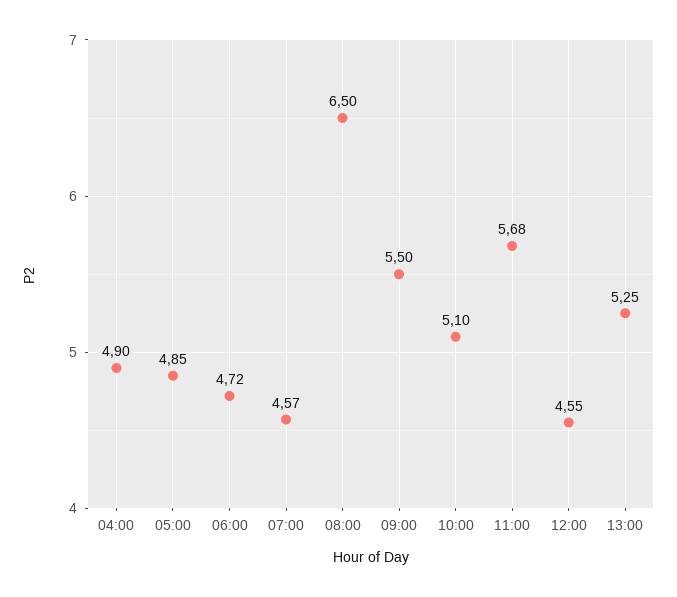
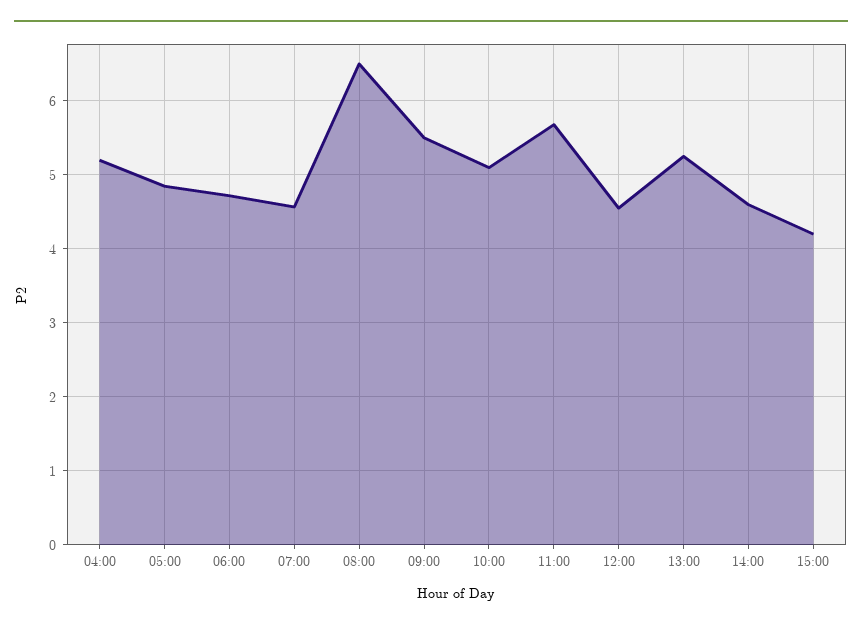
04:00: 4.9 -> 5.2
14:00: none -> 4.6
15:00: none -> 4.2

